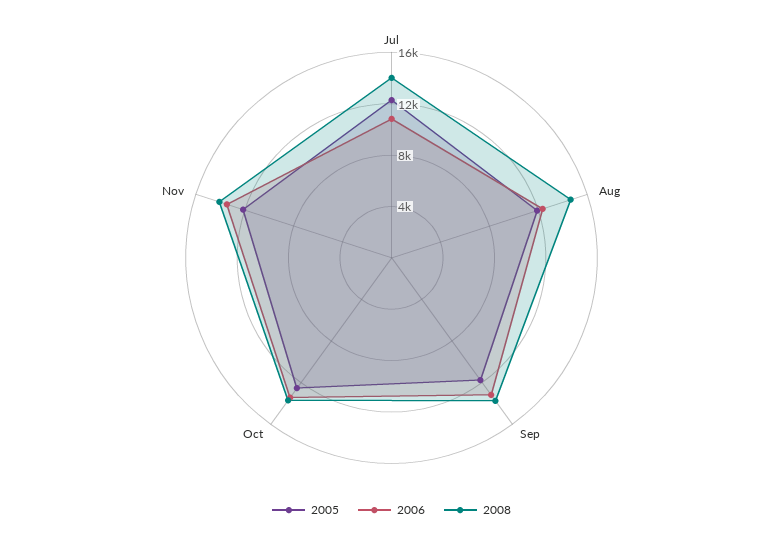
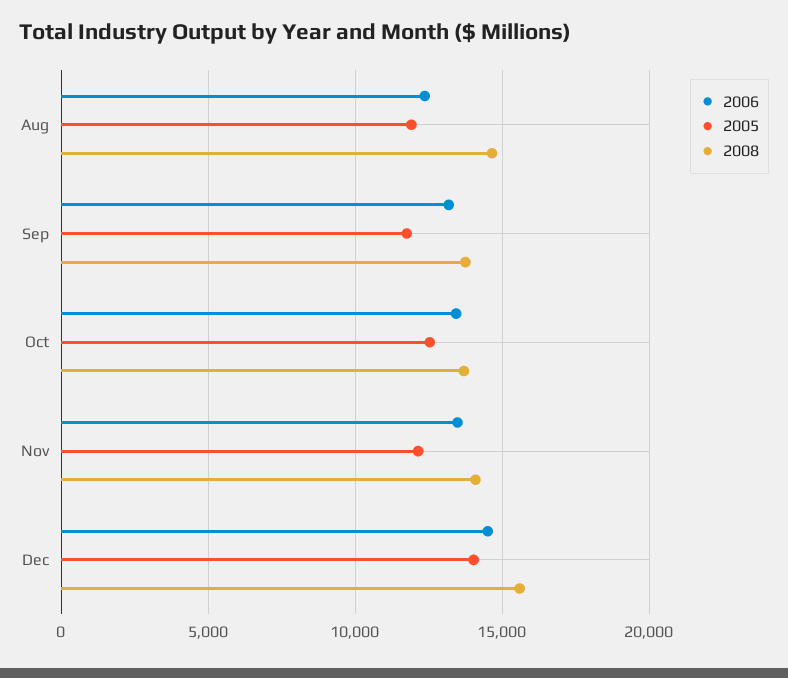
2005, Jul: 12000 -> none
2006, Jul: 11000 -> none
2008, Jul: 14000 -> none
2006, Dec: none -> 14500
2005, Dec: none -> 14000
2008, Dec: none -> 15500

